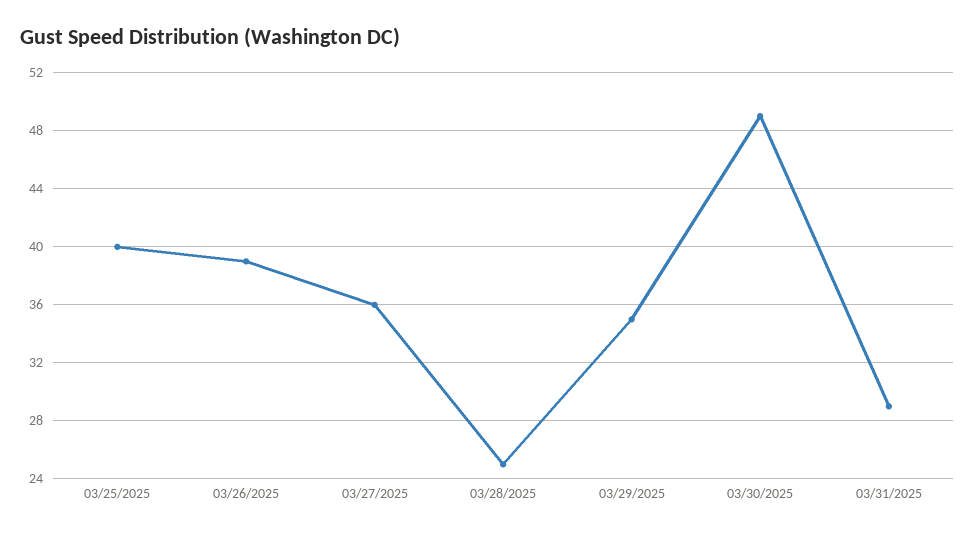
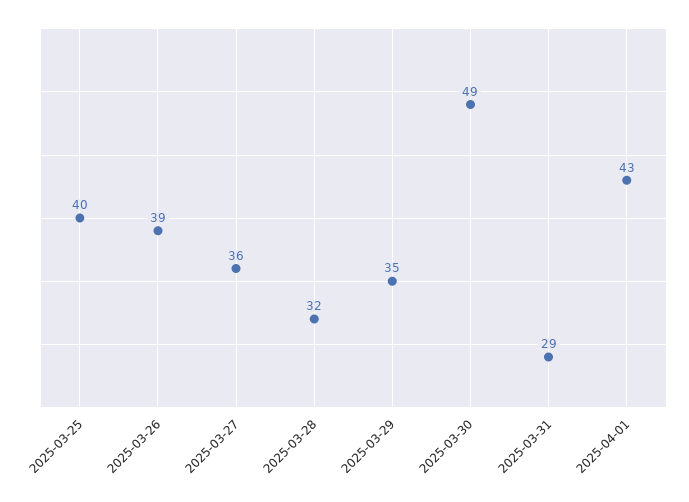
03/28/2025: 25 -> 32
2025-04-01: none -> 43

